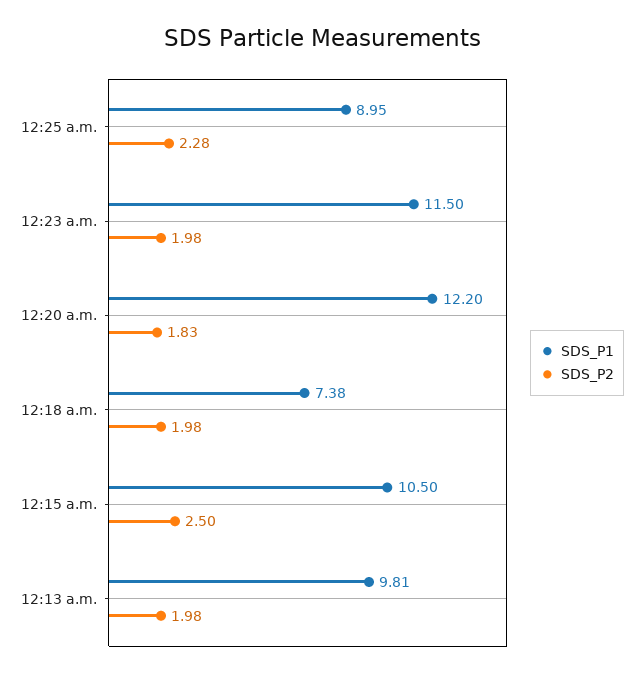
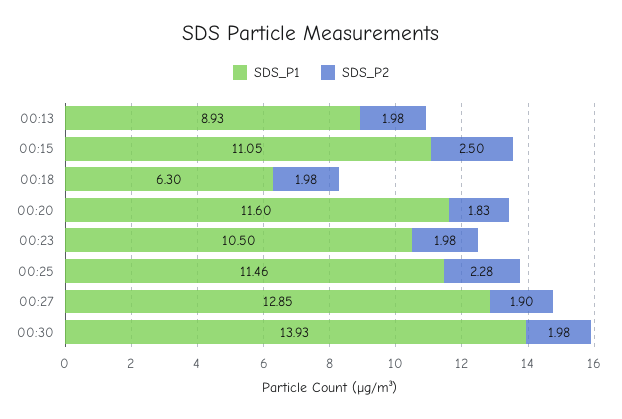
SDS_P1, 12:25 a.m.: 8.95 -> 11.46
SDS_P1, 12:23 a.m.: 11.5 -> 10.5
SDS_P1, 12:20 a.m.: 12.2 -> 11.6
SDS_P1, 12:18 a.m.: 7.38 -> 6.3
SDS_P1, 12:15 a.m.: 10.5 -> 11.05
SDS_P1, 12:13 a.m.: 9.81 -> 8.93
SDS_P1, 00:27: none -> 12.85
SDS_P2, 00:27: none -> 1.9
SDS_P1, 00:30: none -> 13.93
SDS_P2, 00:30: none -> 1.98

